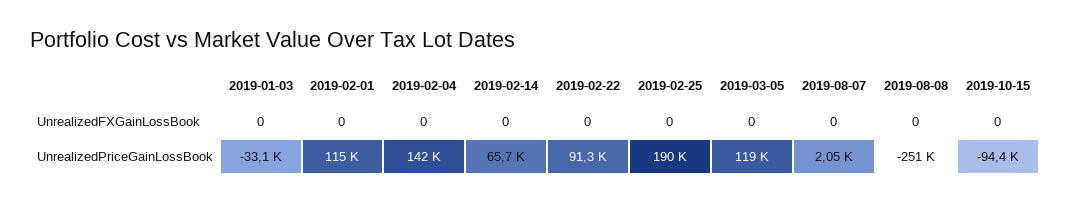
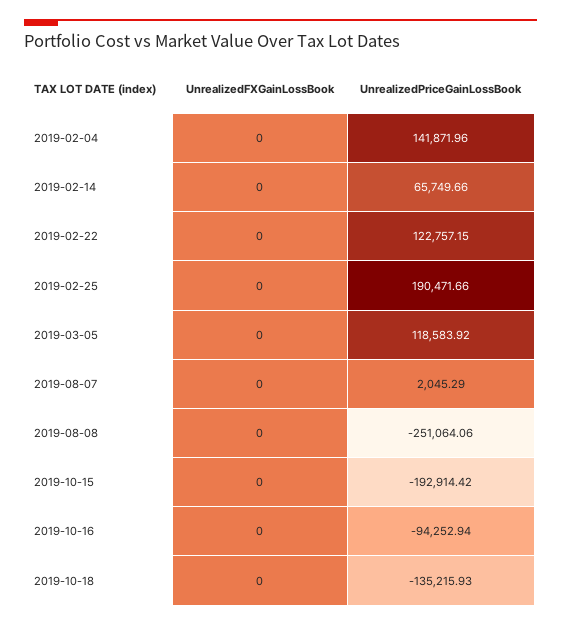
2019-01-03, UnrealizedFXGainLossBook: 0 -> none
2019-02-01, UnrealizedFXGainLossBook: 0 -> none
2019-01-03, UnrealizedPriceGainLossBook: -33100 -> none
2019-02-01, UnrealizedPriceGainLossBook: 115000 -> none
2019-02-22, UnrealizedPriceGainLossBook: 91300 -> 122757.15
2019-10-15, UnrealizedPriceGainLossBook: -94400 -> -192914.42
2019-10-16, UnrealizedFXGainLossBook: none -> 0
2019-10-16, UnrealizedPriceGainLossBook: none -> -94252.94
2019-10-18, UnrealizedFXGainLossBook: none -> 0
2019-10-18, UnrealizedPriceGainLossBook: none -> -135215.93

